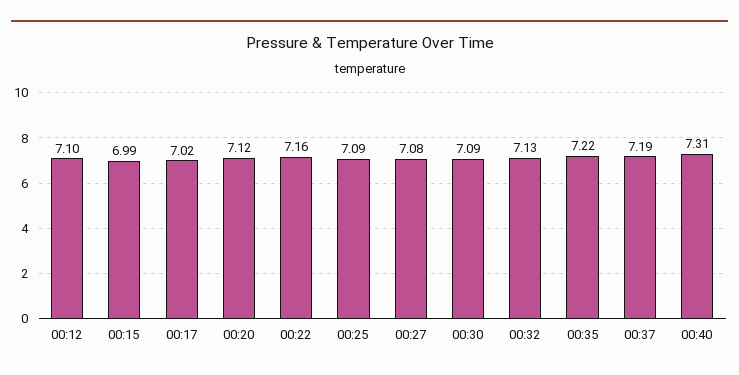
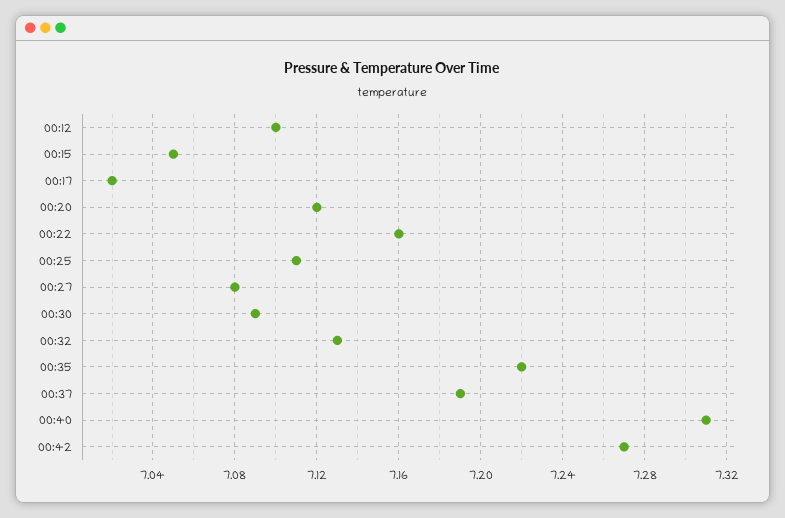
00:15: 6.99 -> 7.05
00:25: 7.09 -> 7.11
00:42: none -> 7.27

